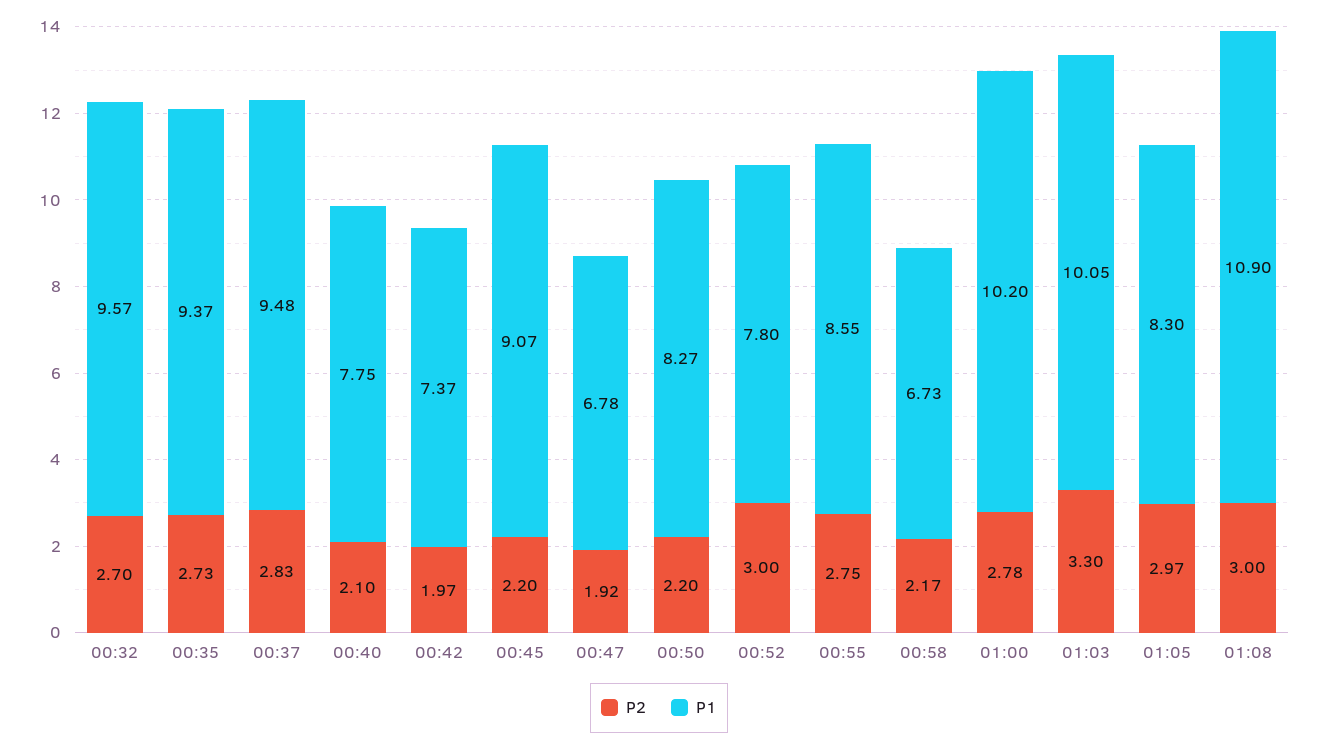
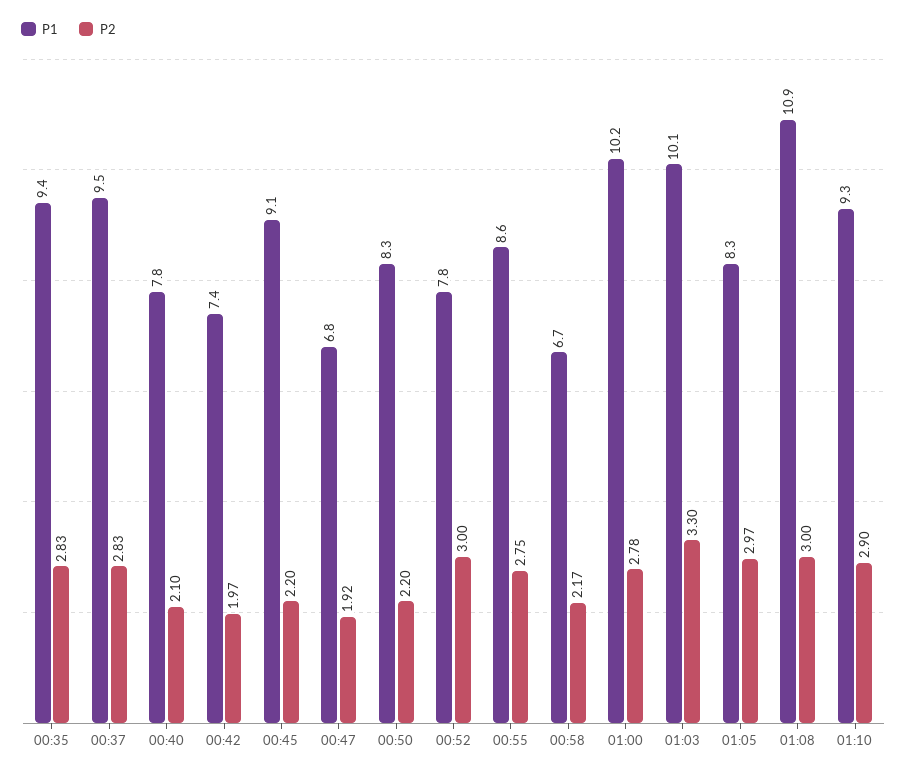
P2, 00:32: 2.7 -> none
P1, 00:32: 9.57 -> none
P2, 00:35: 2.73 -> 2.83
P1, 01:10: none -> 9.3
P2, 01:10: none -> 2.9

